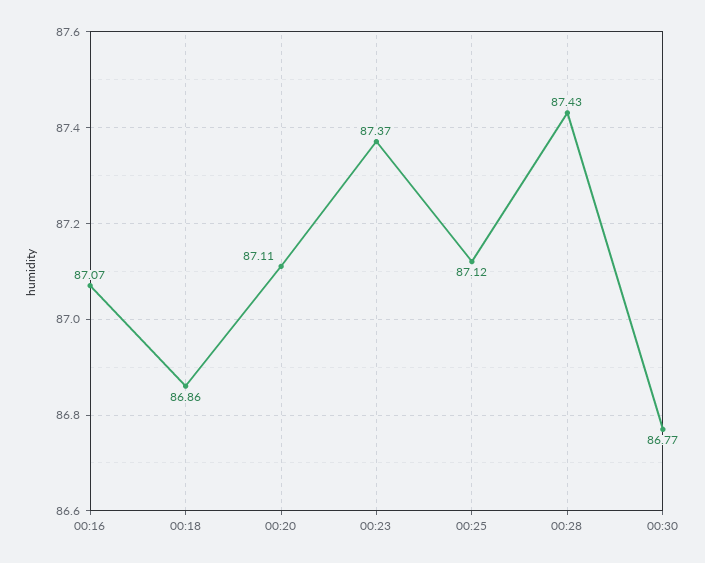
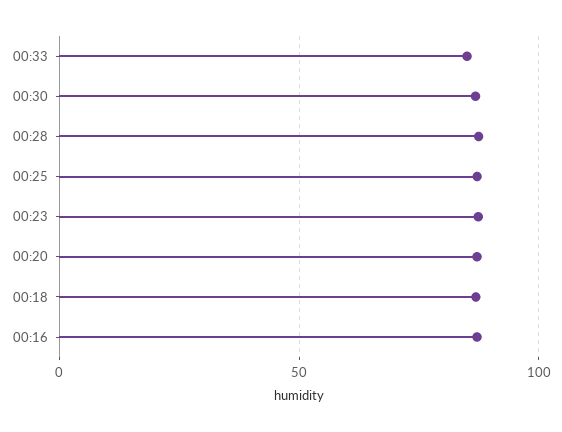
00:33: none -> 85

